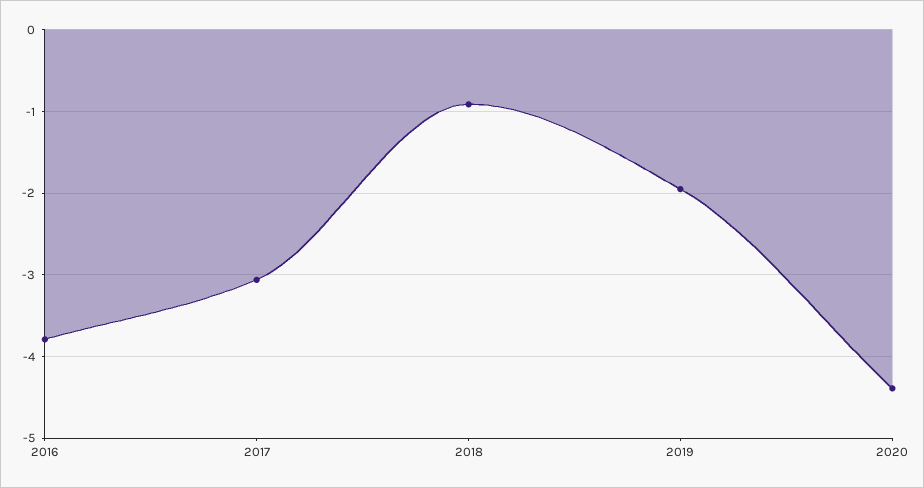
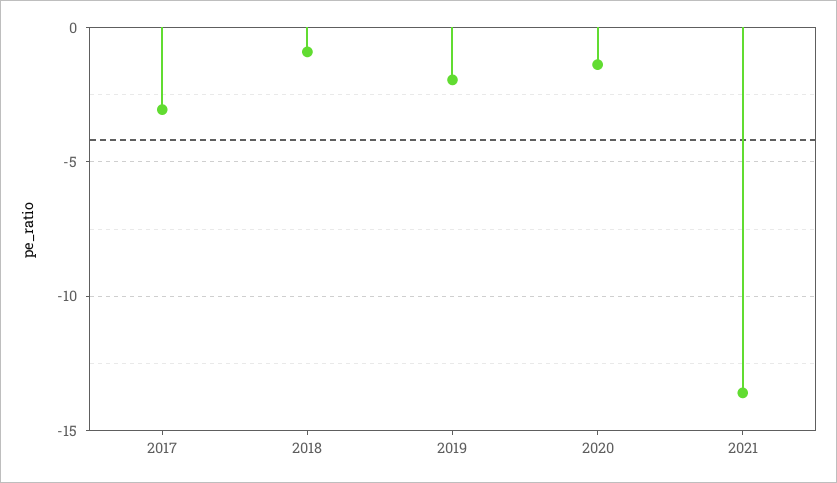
2016: -3.8 -> none
2020: -4.4 -> -1.5
2021: none -> -13.5

